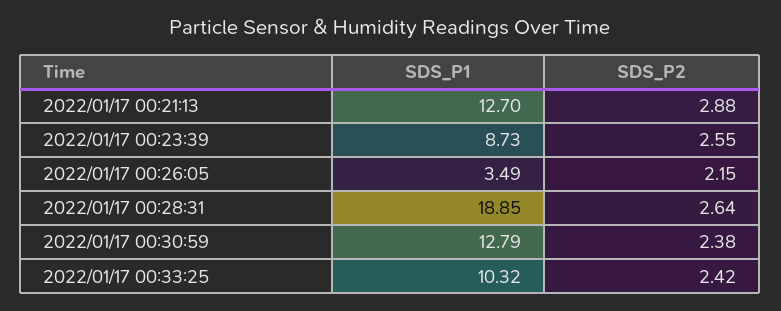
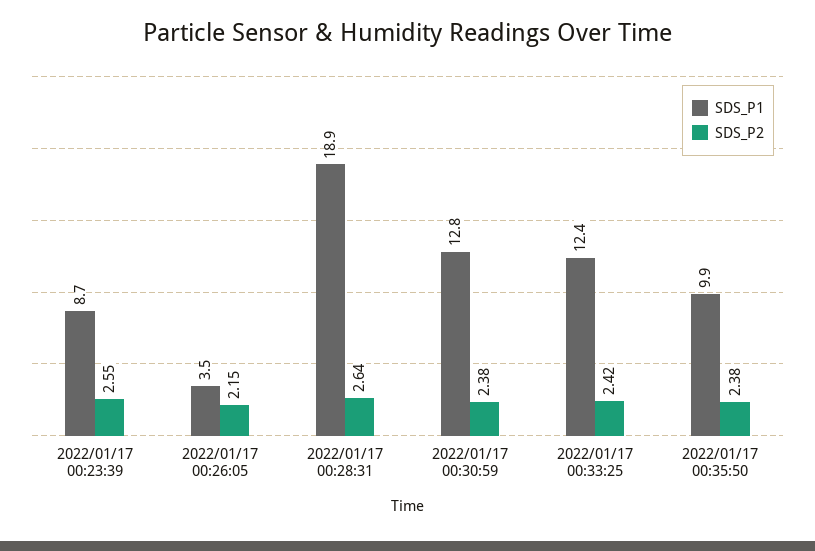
SDS_P1, 2022/01/17 00:21:13: 12.7 -> none
SDS_P2, 2022/01/17 00:21:13: 2.88 -> none
SDS_P1, 2022/01/17 00:33:25: 10.32 -> 12.4
SDS_P1, 2022/01/17 00:35:50: none -> 9.9
SDS_P2, 2022/01/17 00:35:50: none -> 2.38

